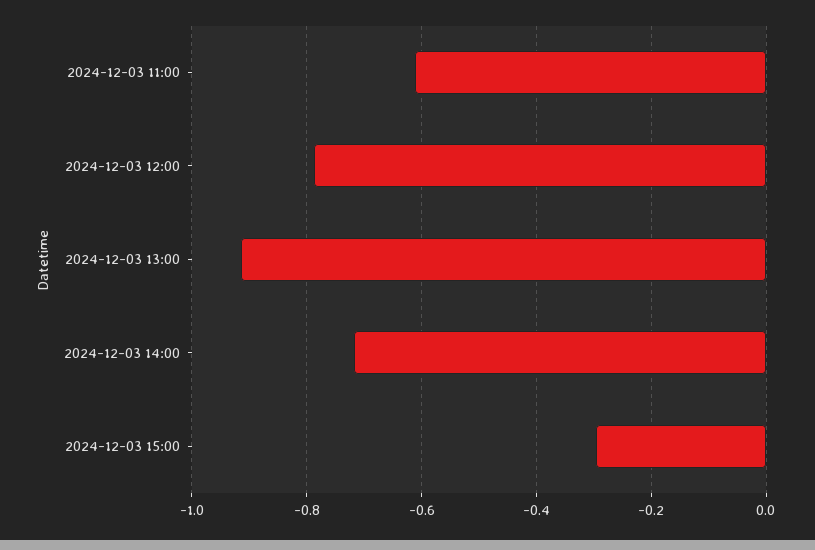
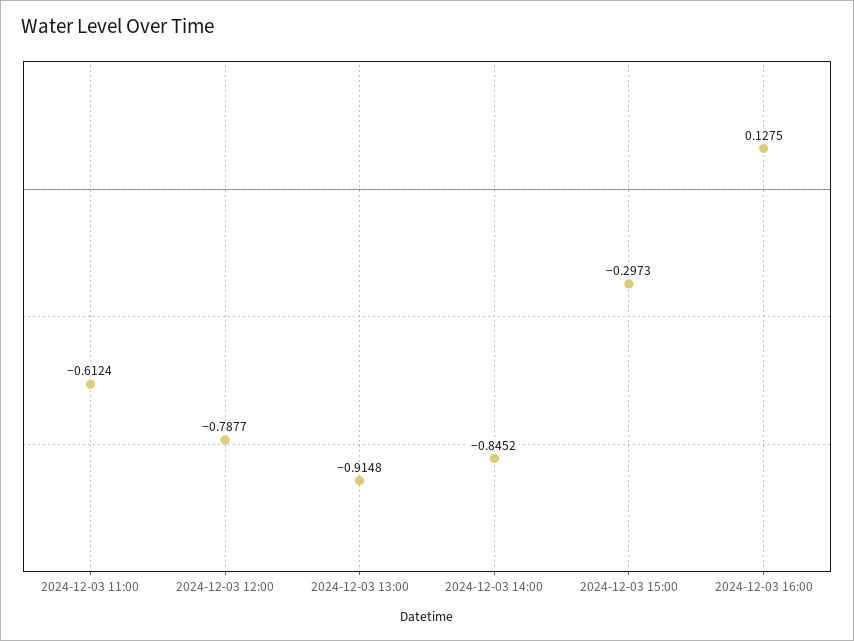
2024-12-03 14:00: -0.72 -> -0.8452
2024-12-03 16:00: none -> 0.1275

